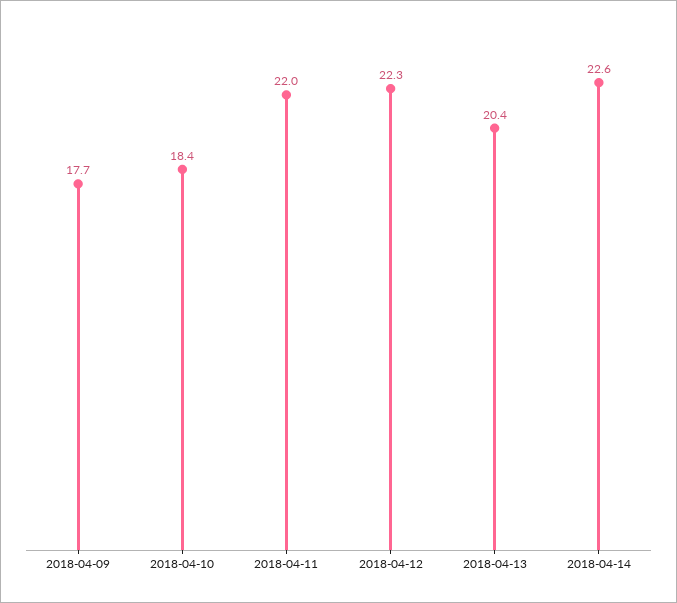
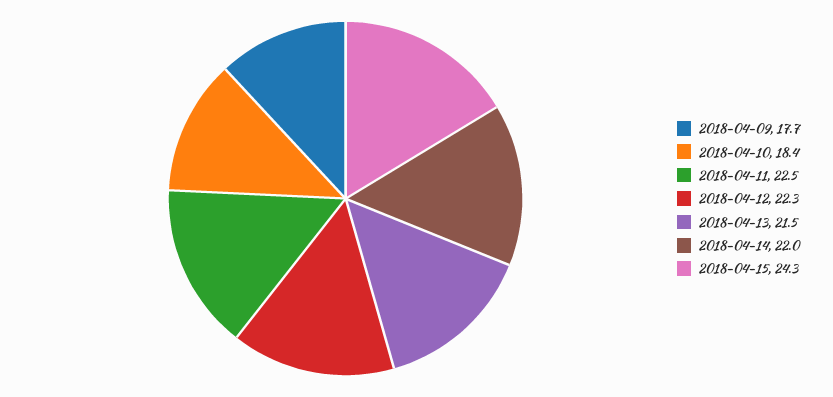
2018-04-11: 22 -> 22.5
2018-04-13: 20.4 -> 21.5
2018-04-14: 22.6 -> 22
2018-04-15: none -> 24.3

